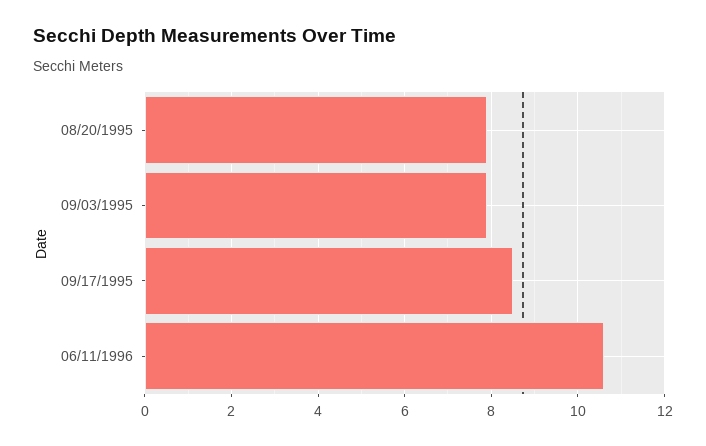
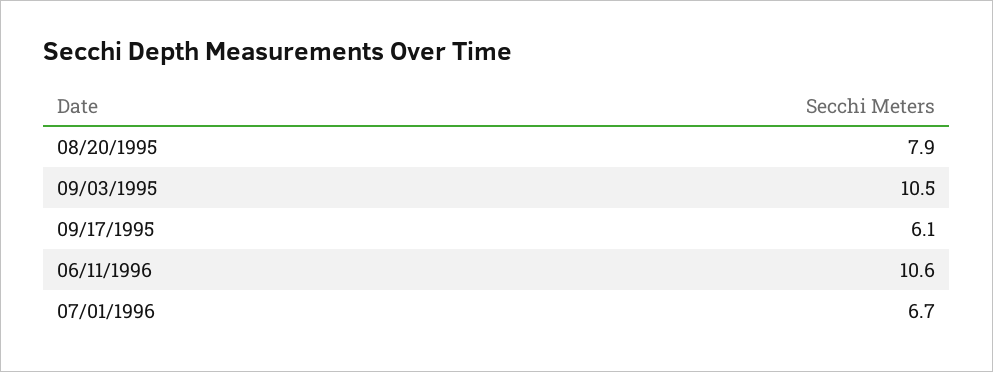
09/03/1995: 8 -> 10.5
09/17/1995: 8.5 -> 6.1
07/01/1996: none -> 6.7

